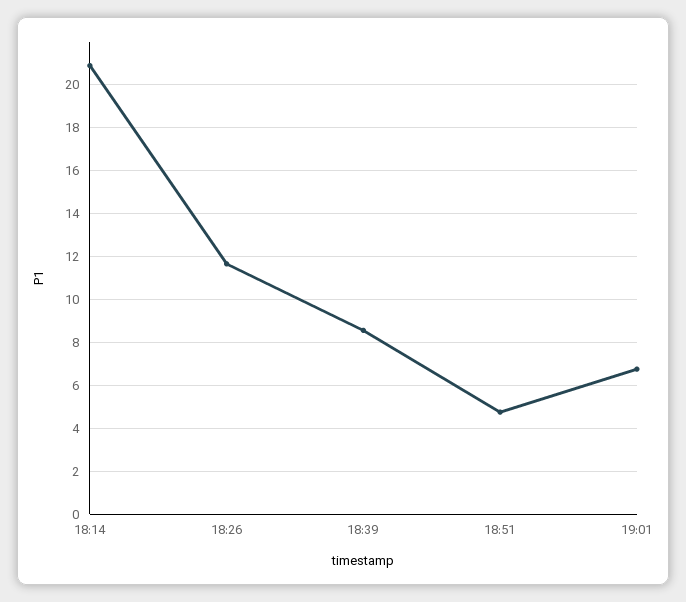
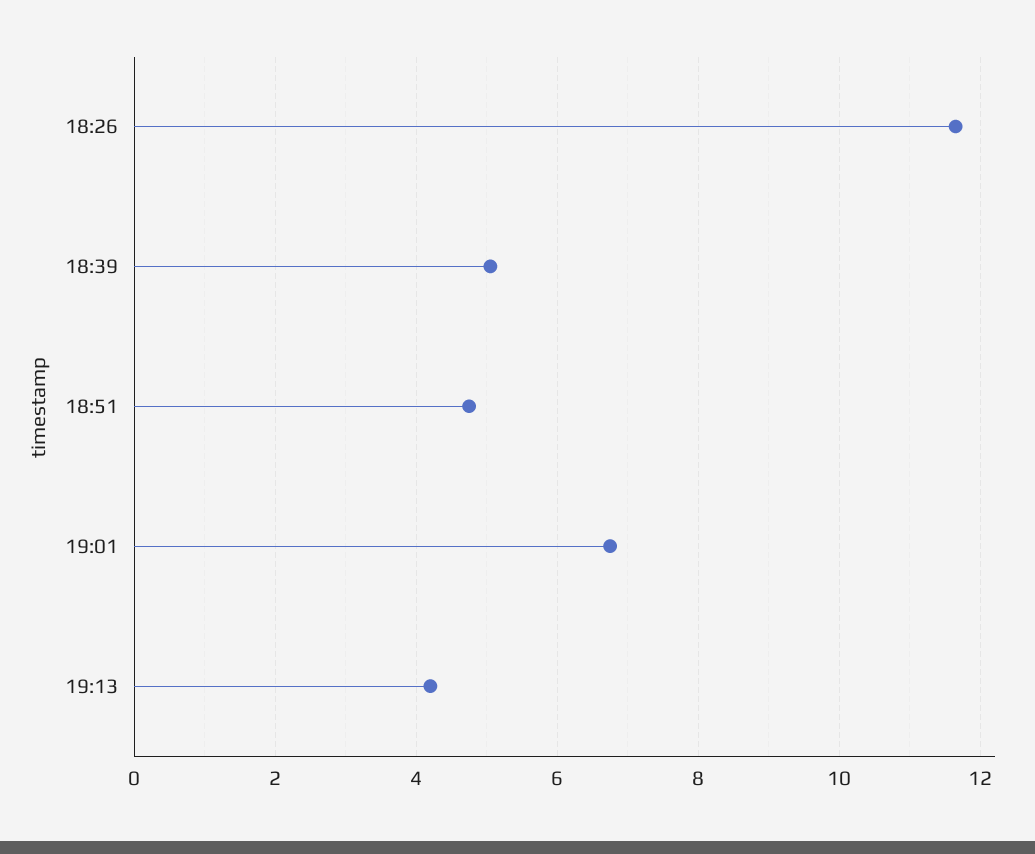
18:14: 21 -> none
18:39: 8.5 -> 5
19:13: none -> 4.2

